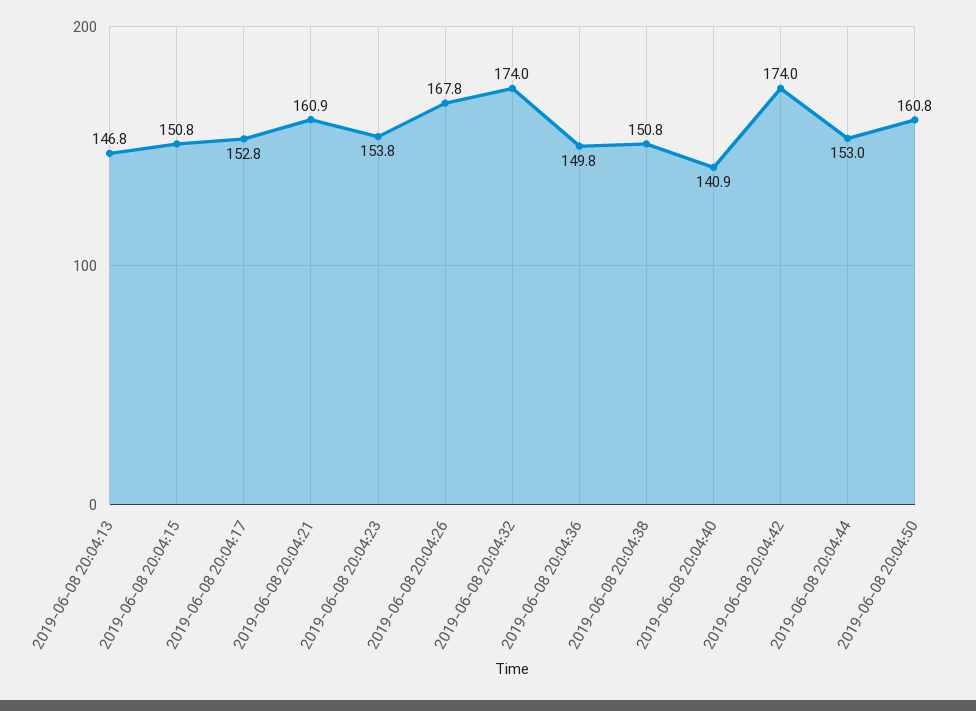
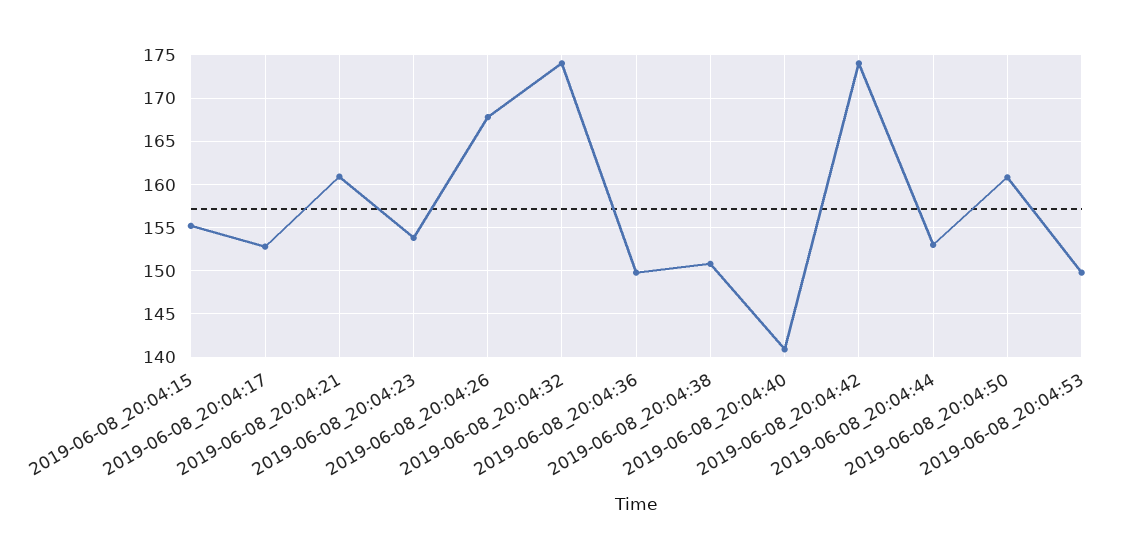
2019-06-08 20:04:13: 146.8 -> none
2019-06-08 20:04:15: 150.8 -> 155
2019-06-08_20:04:53: none -> 150

